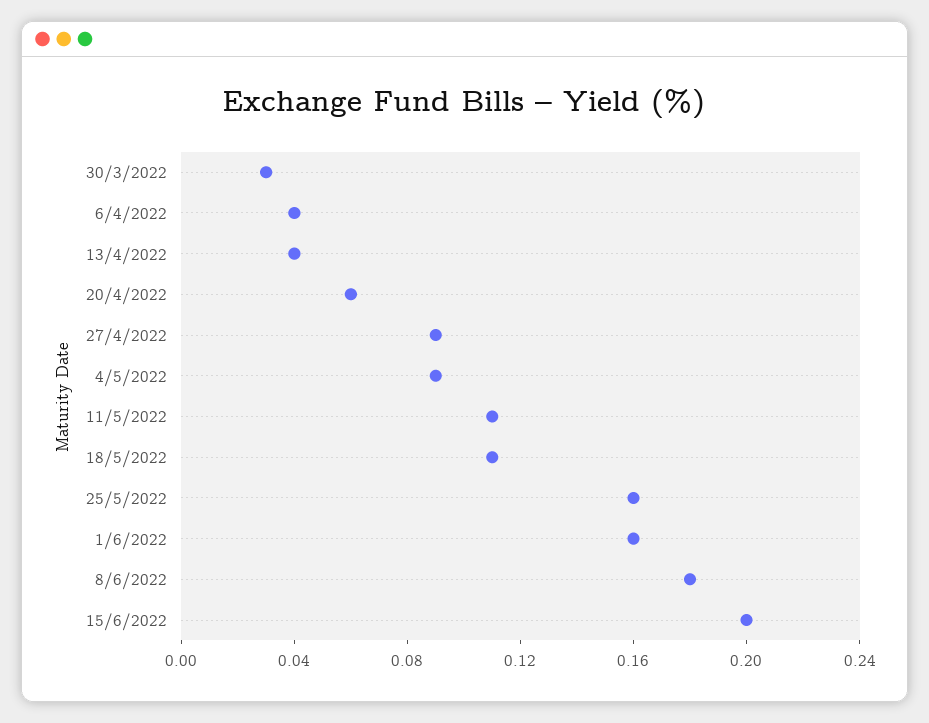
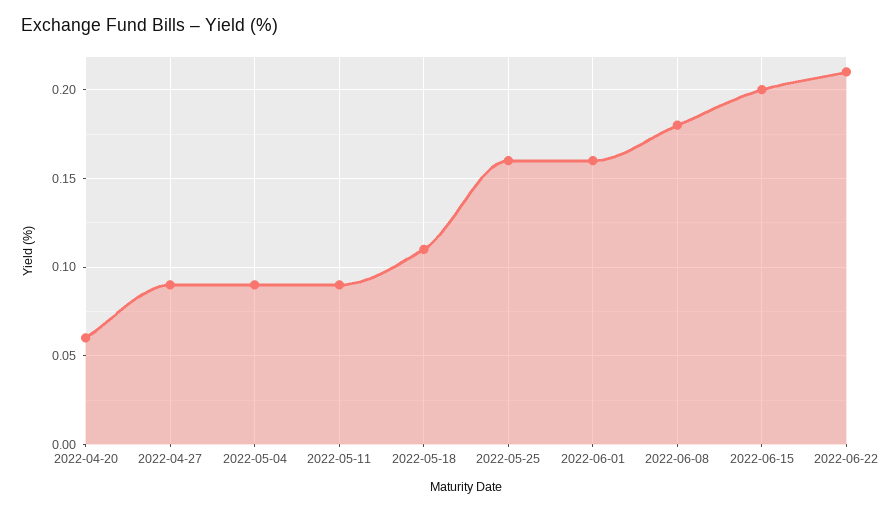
30/3/2022: 0.03 -> none
6/4/2022: 0.04 -> none
13/4/2022: 0.04 -> none
11/5/2022: 0.11 -> 0.09
2022-06-22: none -> 0.21

